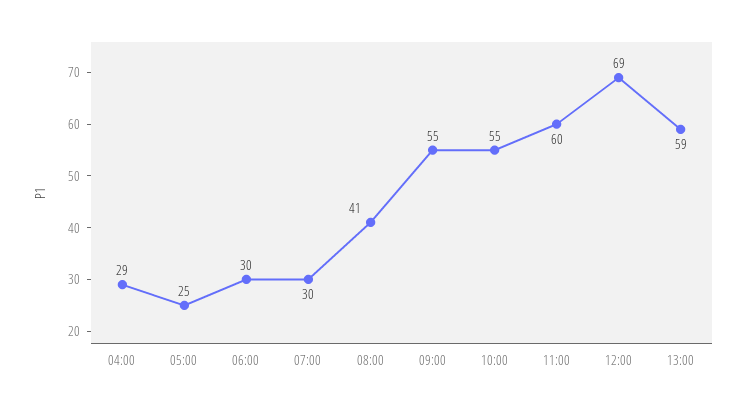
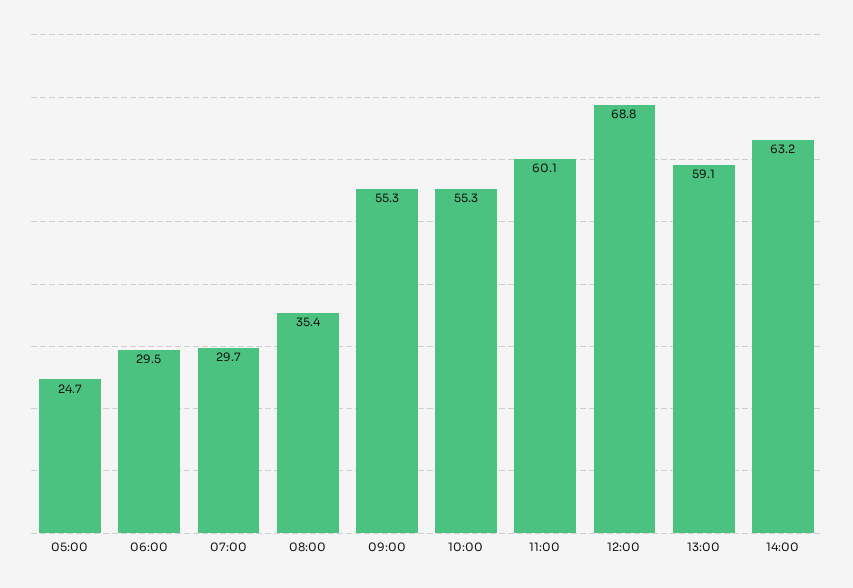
04:00: 29 -> none
08:00: 41 -> 35.4
14:00: none -> 63.2

